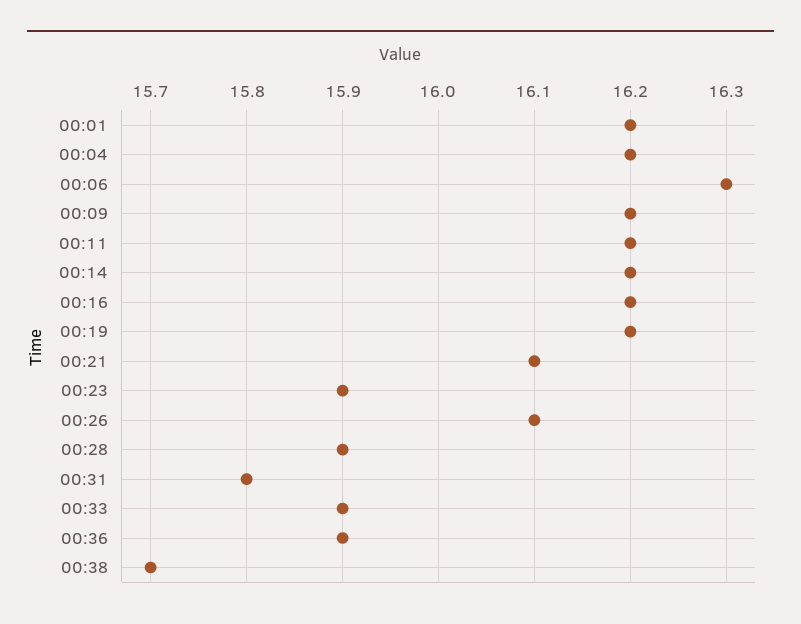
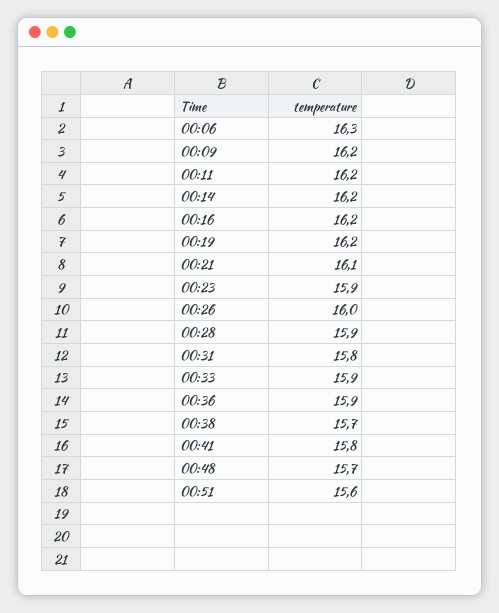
00:01: 16.2 -> none
00:04: 16.2 -> none
00:26: 16.1 -> 16
00:41: none -> 15.8
00:48: none -> 15.7
00:51: none -> 15.6

